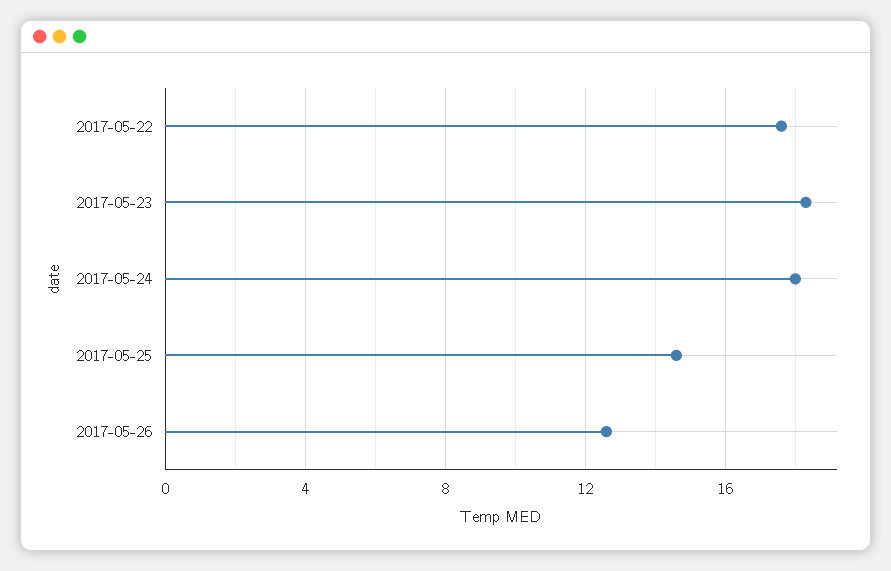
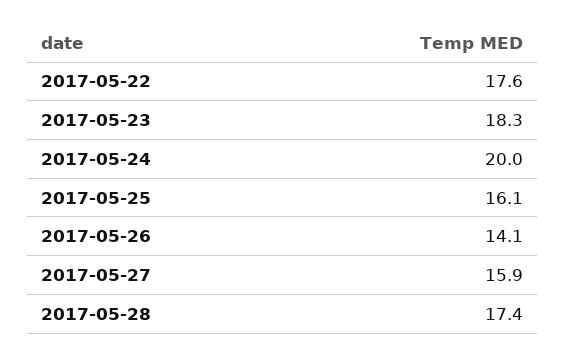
2017-05-24: 18 -> 20
2017-05-25: 14.5 -> 16.1
2017-05-26: 12.5 -> 14.1
2017-05-27: none -> 15.9
2017-05-28: none -> 17.4

